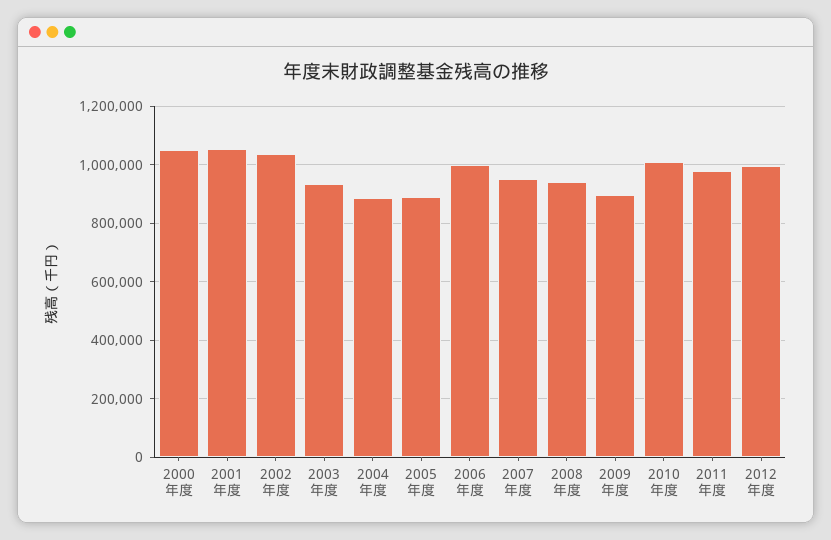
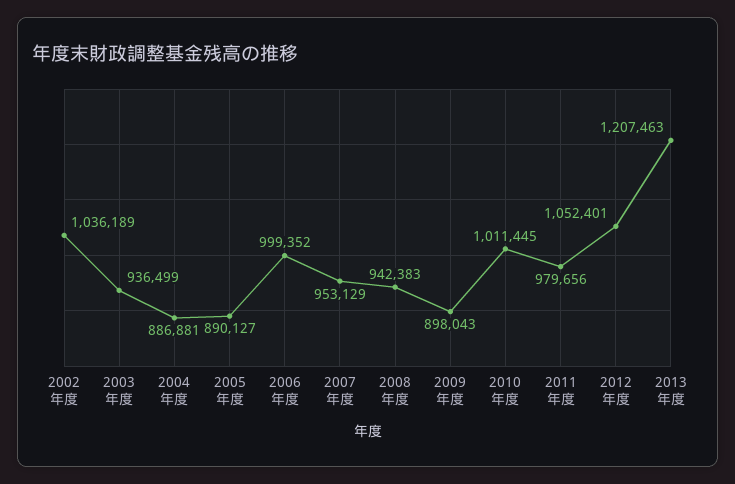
2000年度: 1050000 -> none
2001年度: 1050000 -> none
2012年度: 1000000 -> 1052401
2013年度: none -> 1207463

